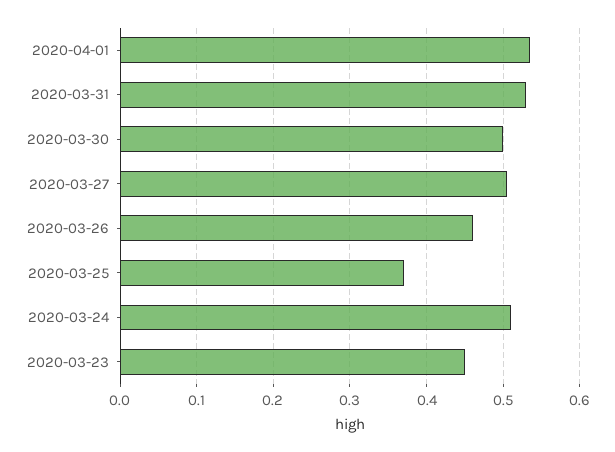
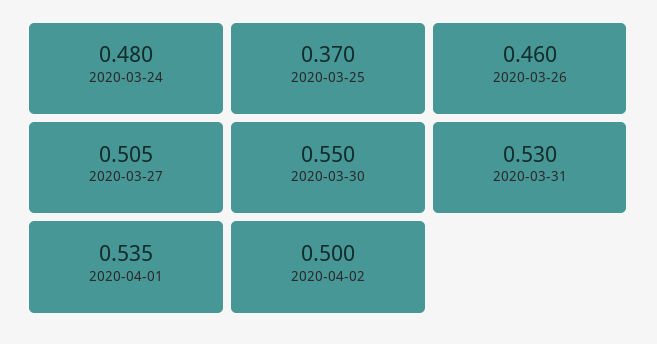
2020-03-30: 0.5 -> 0.55
2020-03-24: 0.51 -> 0.48
2020-03-23: 0.45 -> none
2020-04-02: none -> 0.5

